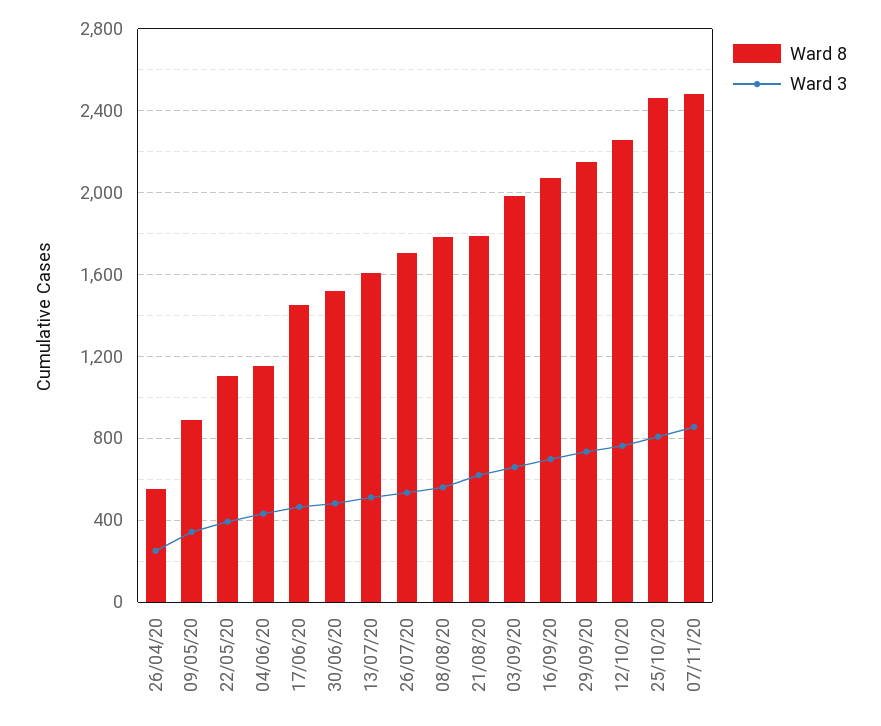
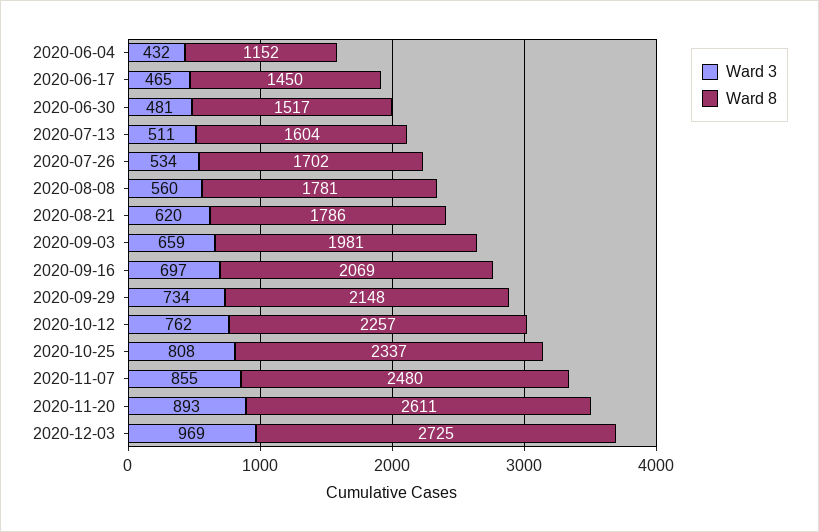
Ward 8, 26/04/20: 550 -> none
Ward 3, 26/04/20: 250 -> none
Ward 8, 09/05/20: 900 -> none
Ward 3, 09/05/20: 350 -> none
Ward 8, 22/05/20: 1100 -> none
Ward 3, 22/05/20: 400 -> none
Ward 8, 25/10/20: 2450 -> 2337
Ward 3, 2020-11-20: none -> 893
Ward 8, 2020-11-20: none -> 2611
Ward 3, 2020-12-03: none -> 969
Ward 8, 2020-12-03: none -> 2725

